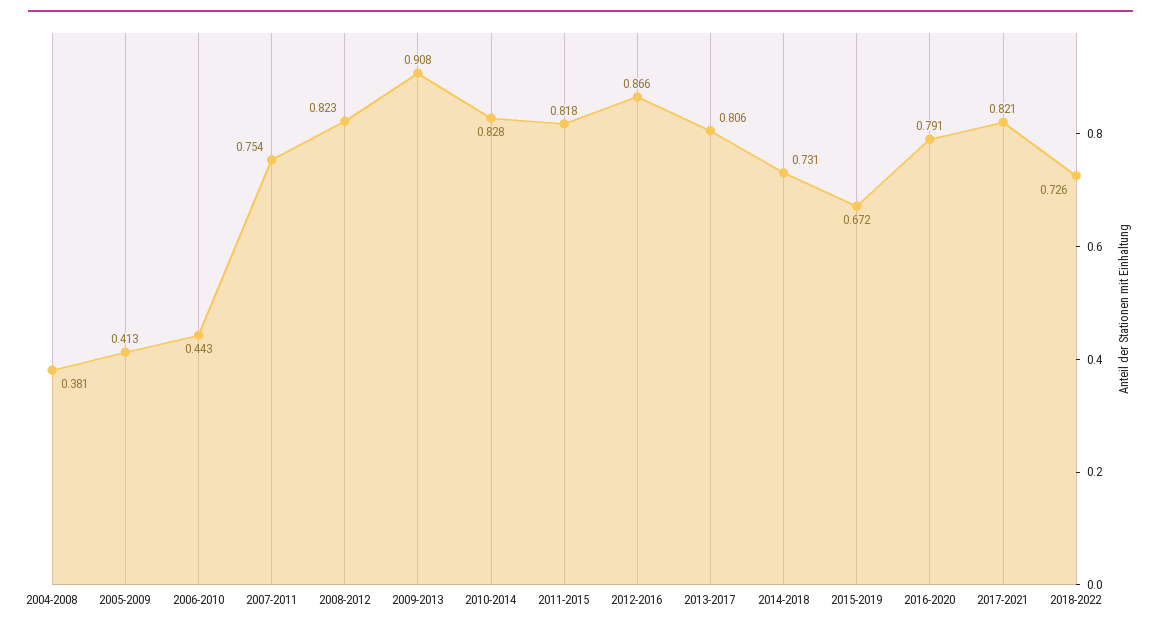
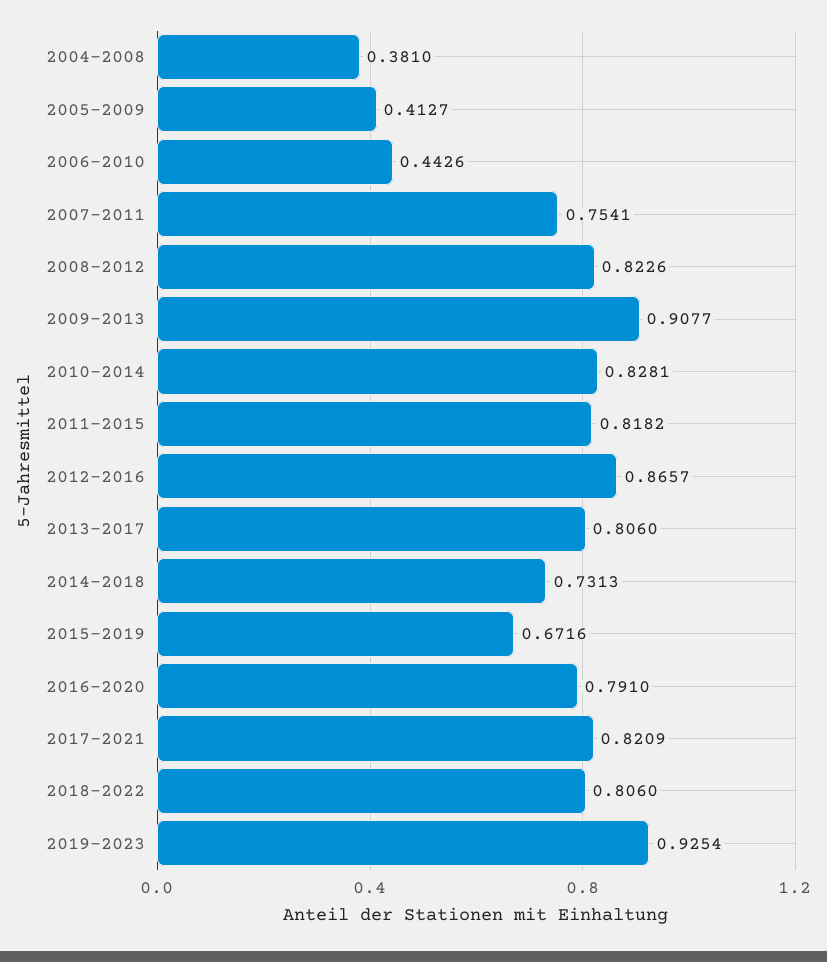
2018-2022: 0.726 -> 0.806
2019-2023: none -> 0.9254

